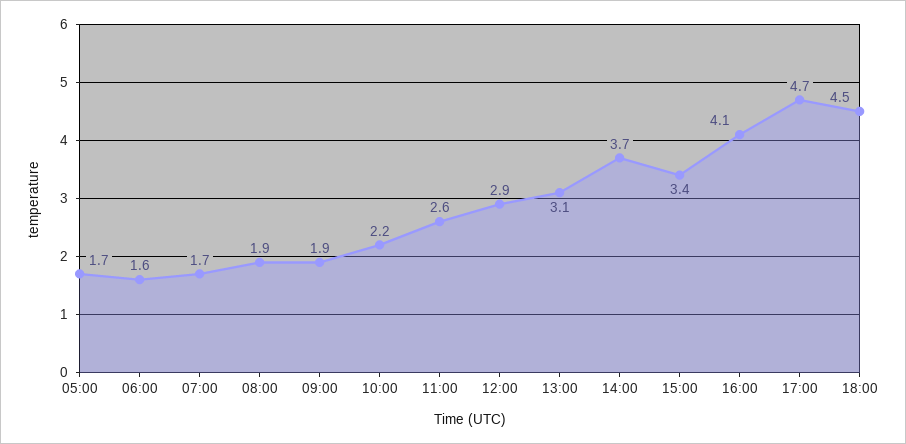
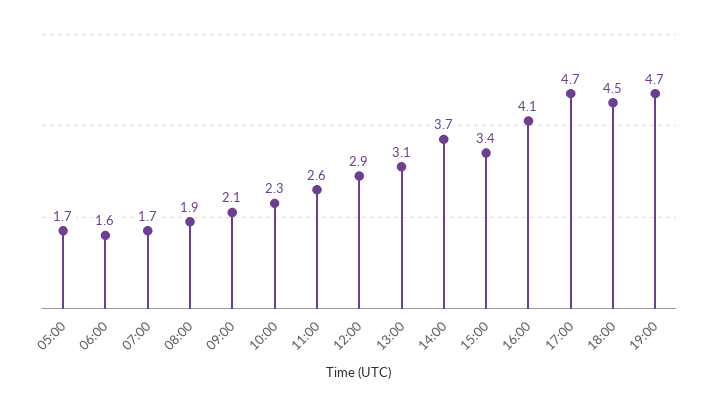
09:00: 1.9 -> 2.1
10:00: 2.2 -> 2.3
19:00: none -> 4.7

